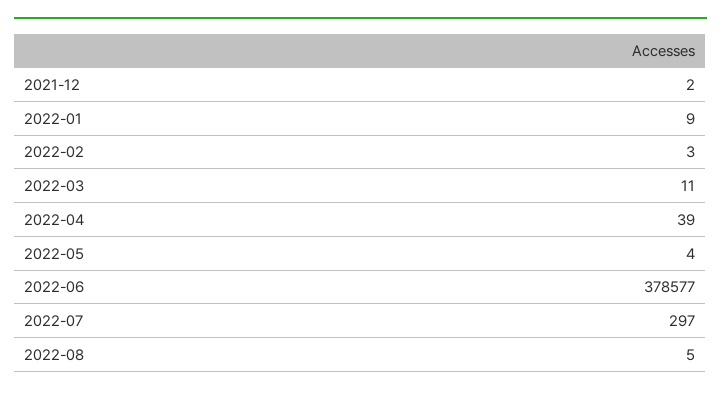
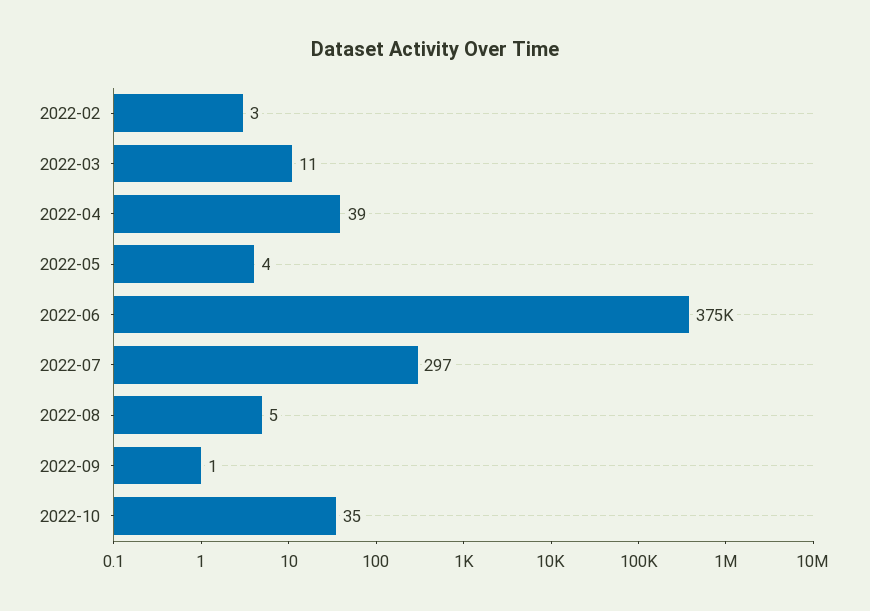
2021-12: 2 -> none
2022-01: 9 -> none
2022-06: 378577 -> 375000
2022-09: none -> 1
2022-10: none -> 35

